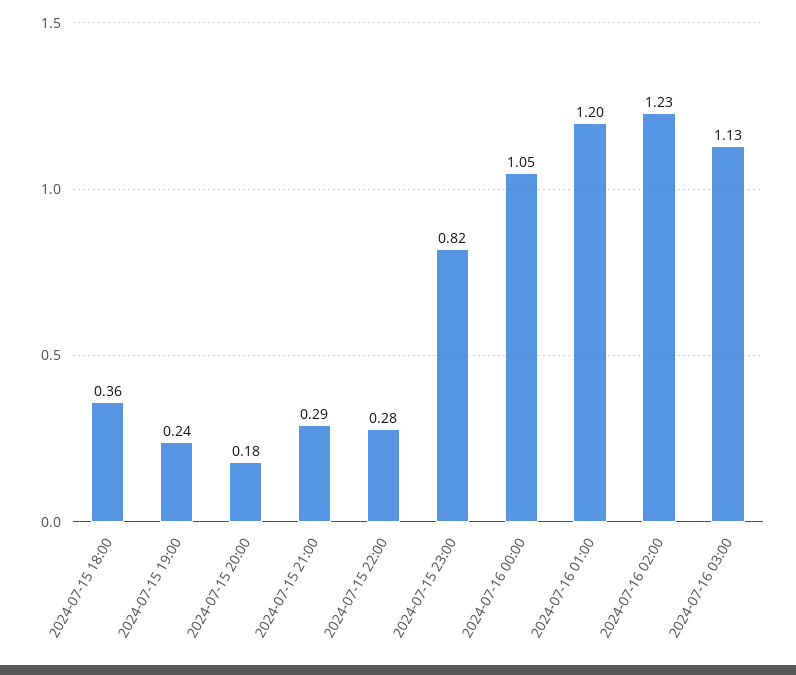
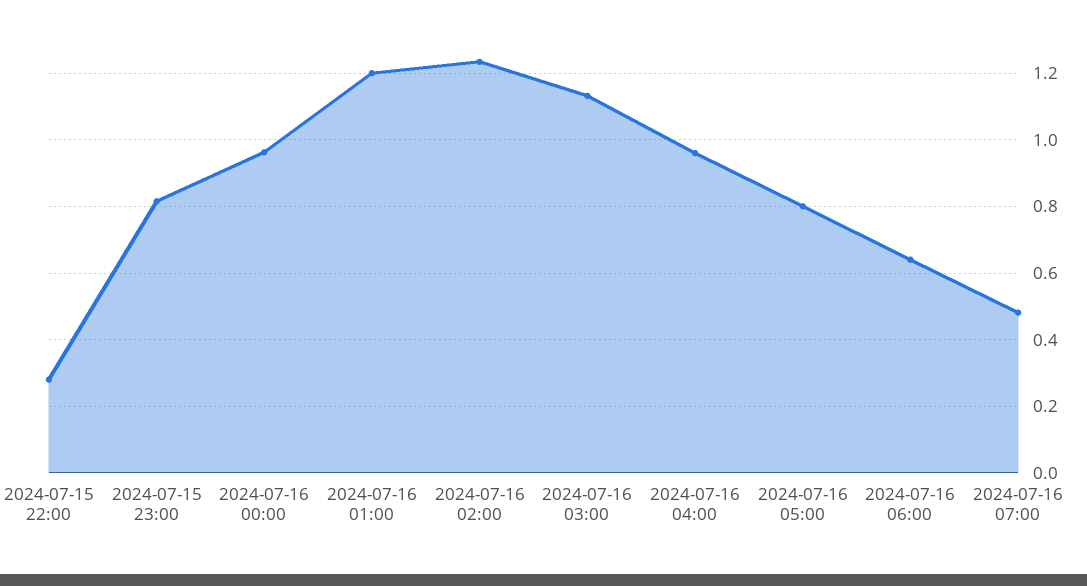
2024-07-15 18:00: 0.36 -> none
2024-07-15 19:00: 0.24 -> none
2024-07-15 20:00: 0.18 -> none
2024-07-15 21:00: 0.29 -> none
2024-07-16 00:00: 1.05 -> 0.96
2024-07-16 04:00: none -> 0.96
2024-07-16 05:00: none -> 0.8
2024-07-16 06:00: none -> 0.64
2024-07-16 07:00: none -> 0.48

